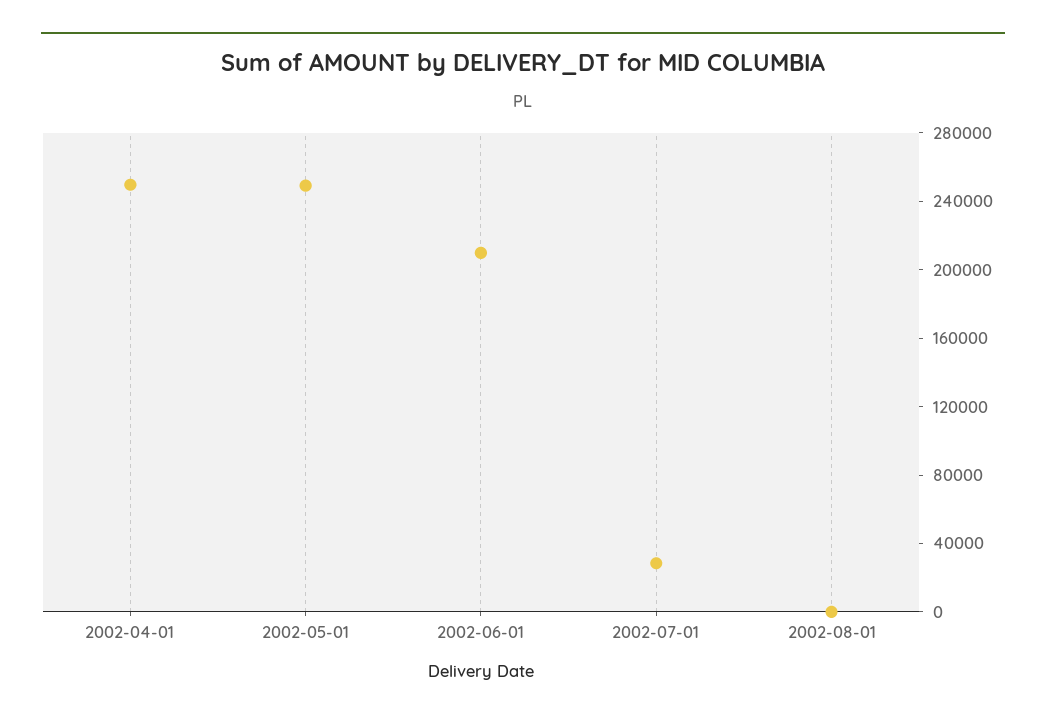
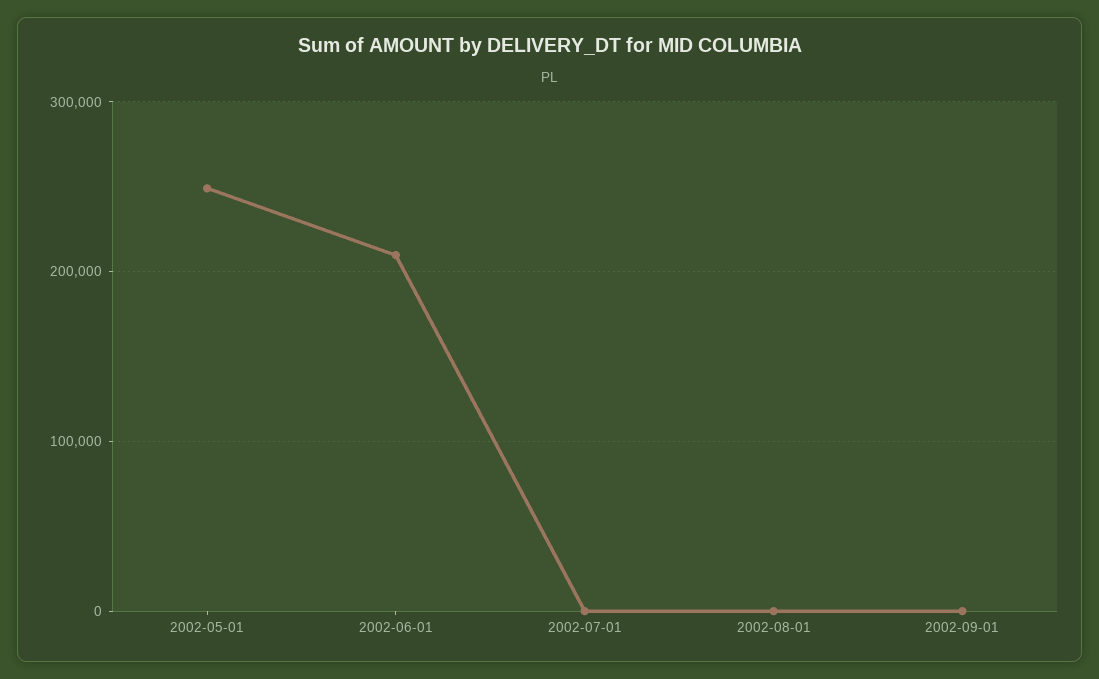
2002-04-01: 250000 -> none
2002-07-01: 30000 -> 0
2002-09-01: none -> 0

